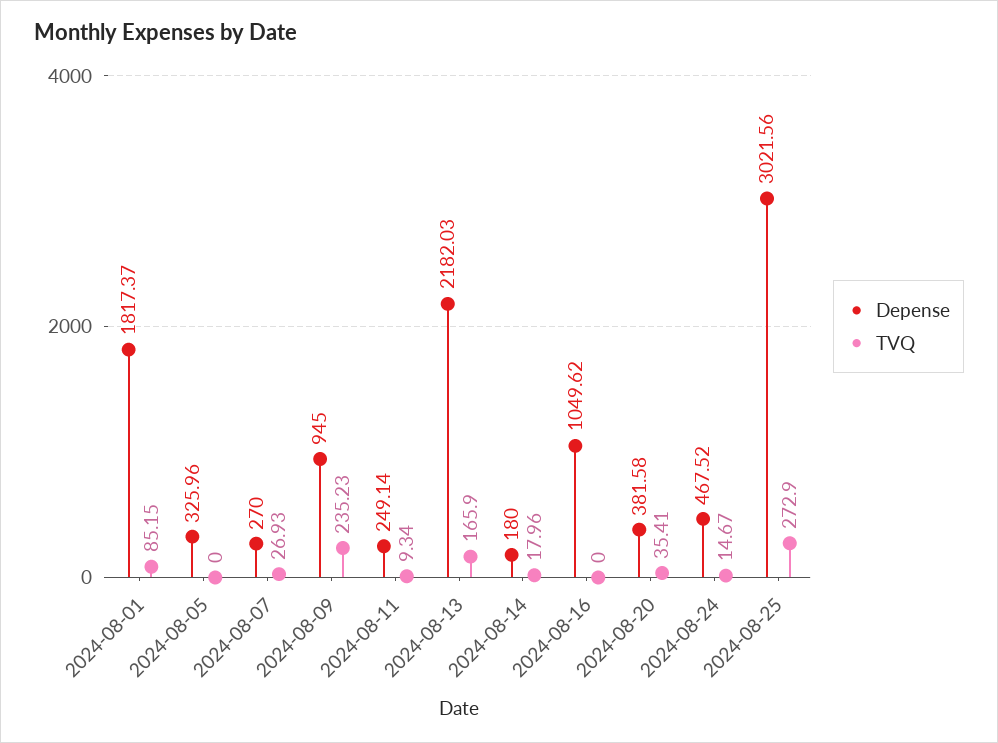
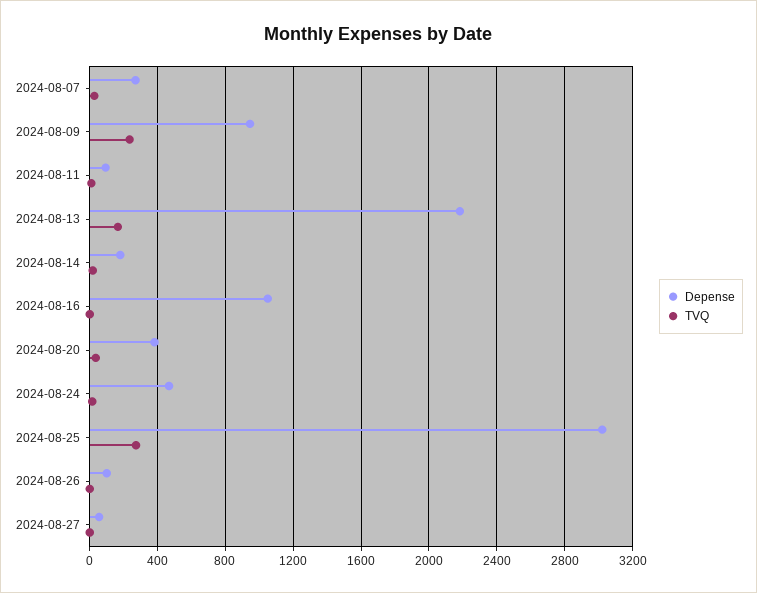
Depense, 2024-08-01: 1817.37 -> none
TVQ, 2024-08-01: 85.15 -> none
Depense, 2024-08-05: 325.96 -> none
TVQ, 2024-08-05: 0 -> none
Depense, 2024-08-11: 249.14 -> 100
Depense, 2024-08-26: none -> 100
TVQ, 2024-08-26: none -> 0
Depense, 2024-08-27: none -> 50
TVQ, 2024-08-27: none -> 0

